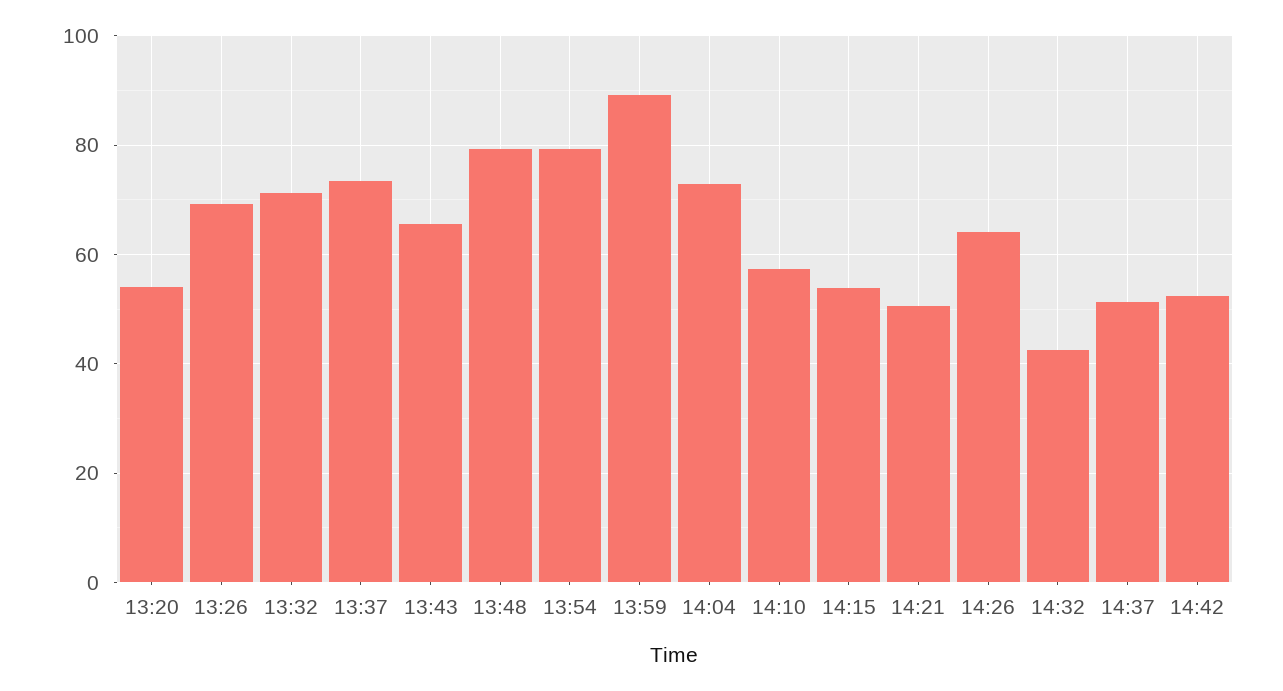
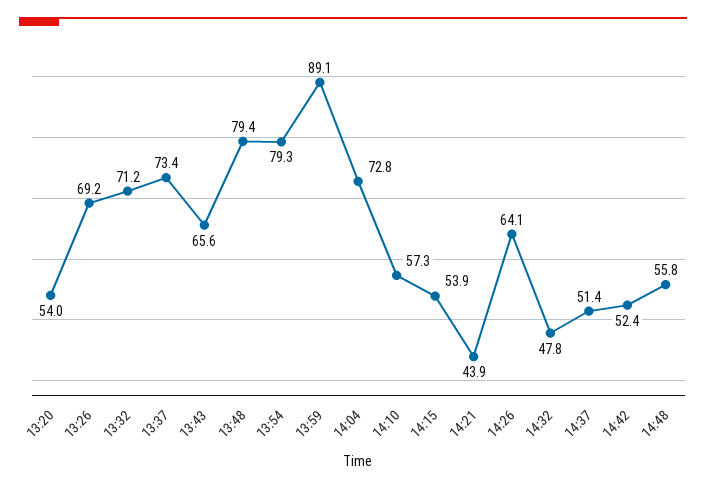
14:21: 50 -> 43.9
14:32: 42 -> 47.8
14:48: none -> 55.8

